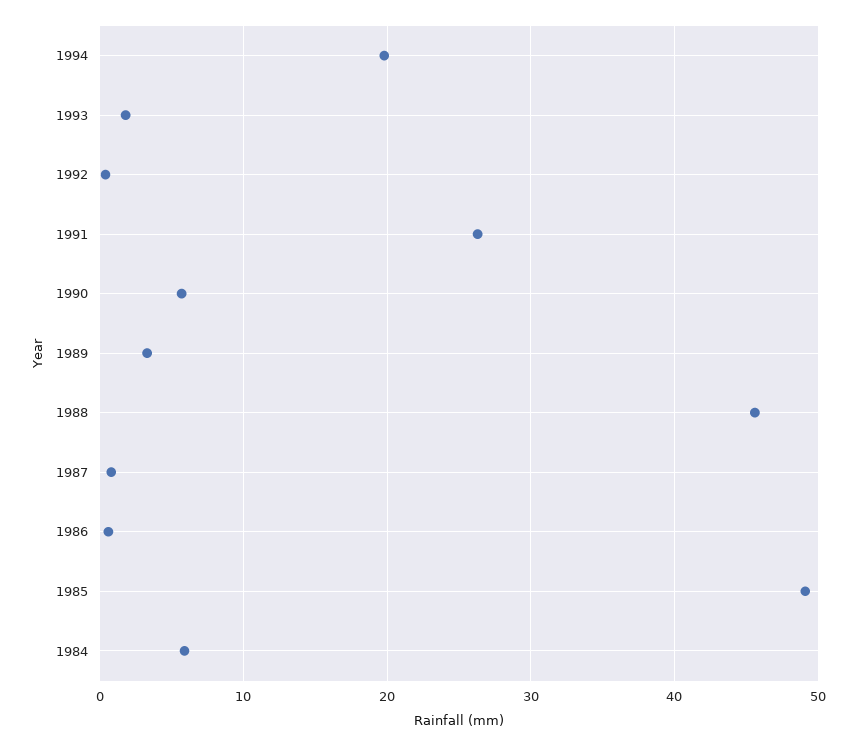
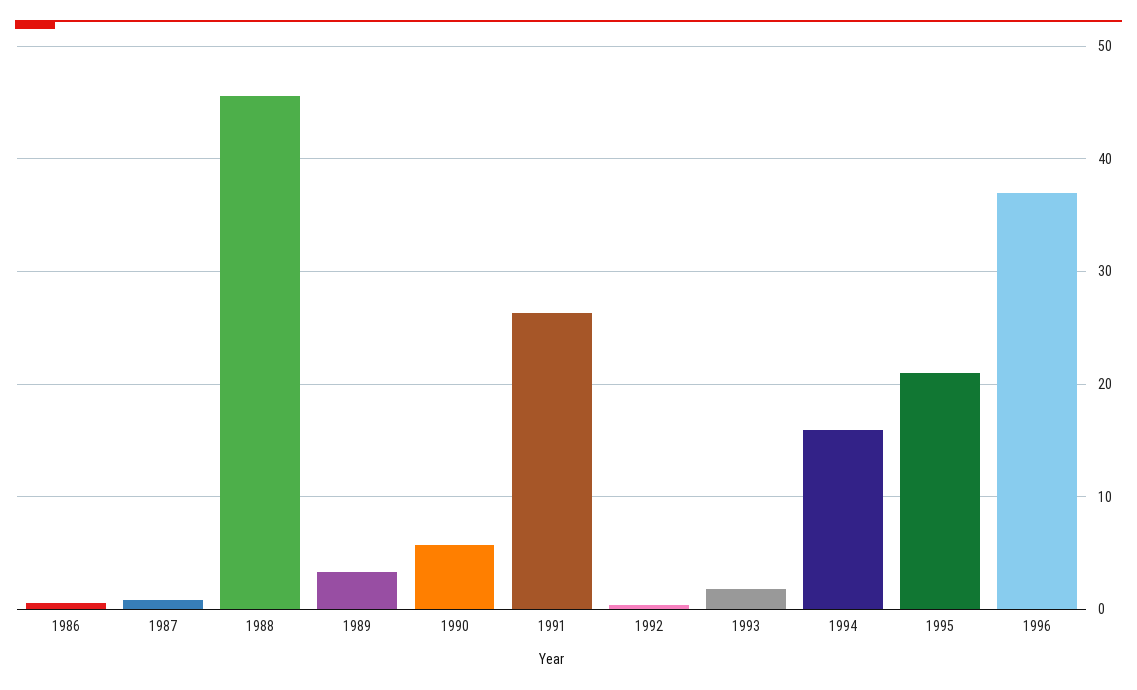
1994: 20 -> 16
1985: 49 -> none
1984: 6 -> none
1995: none -> 21
1996: none -> 37

